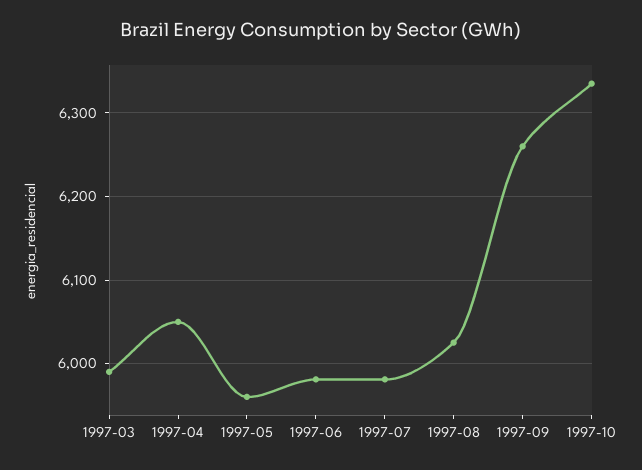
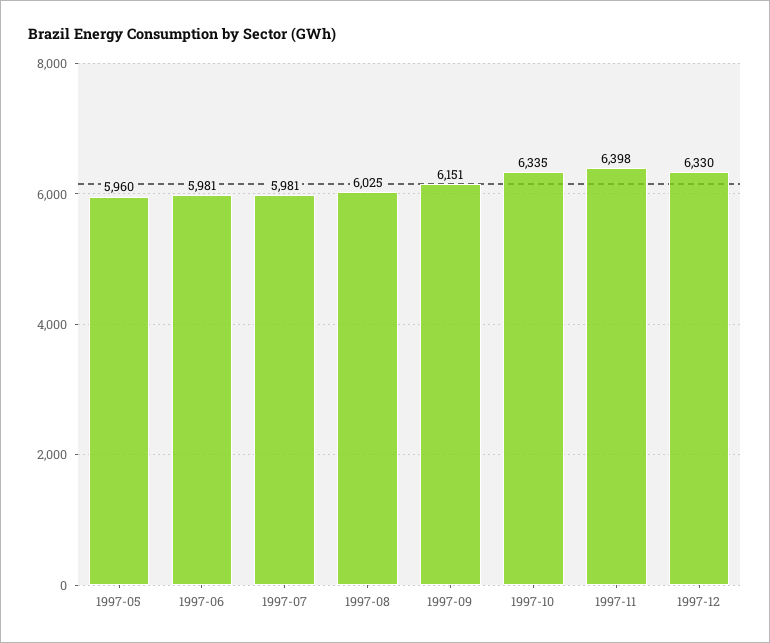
1997-03: 5990 -> none
1997-04: 6050 -> none
1997-09: 6260 -> 6151
1997-11: none -> 6398
1997-12: none -> 6330

